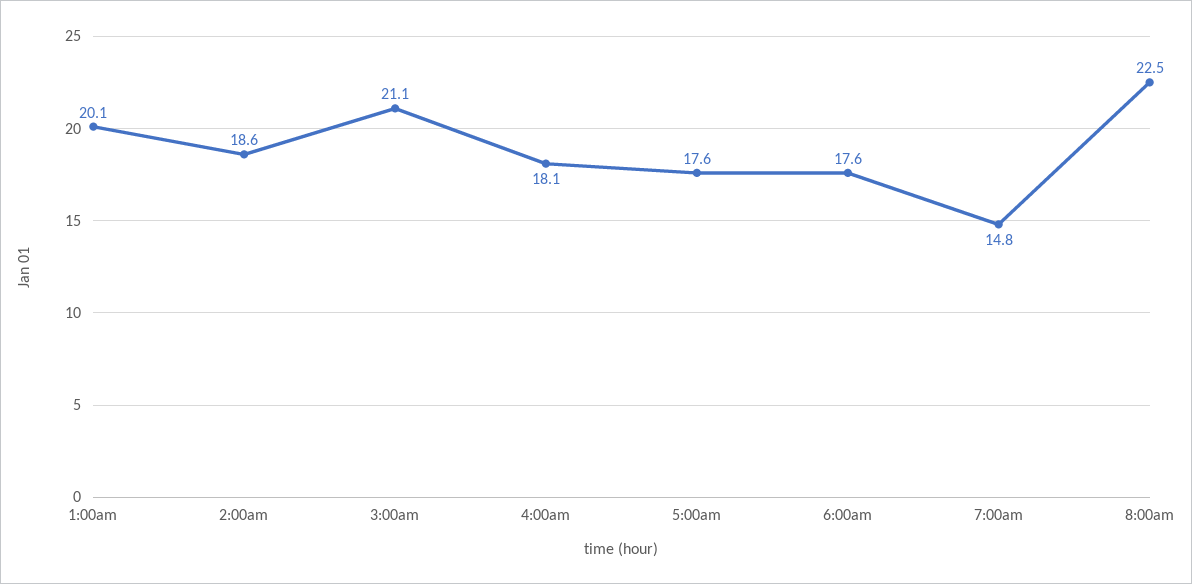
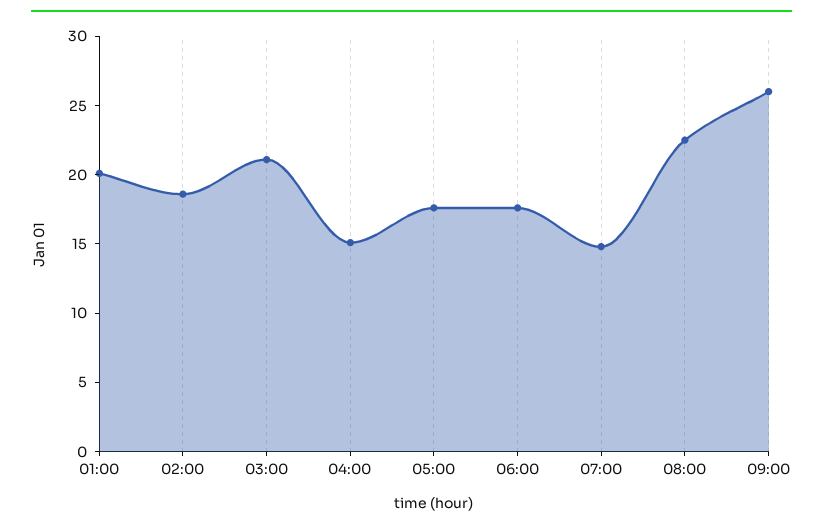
4:00am: 18.1 -> 15
09:00: none -> 26

